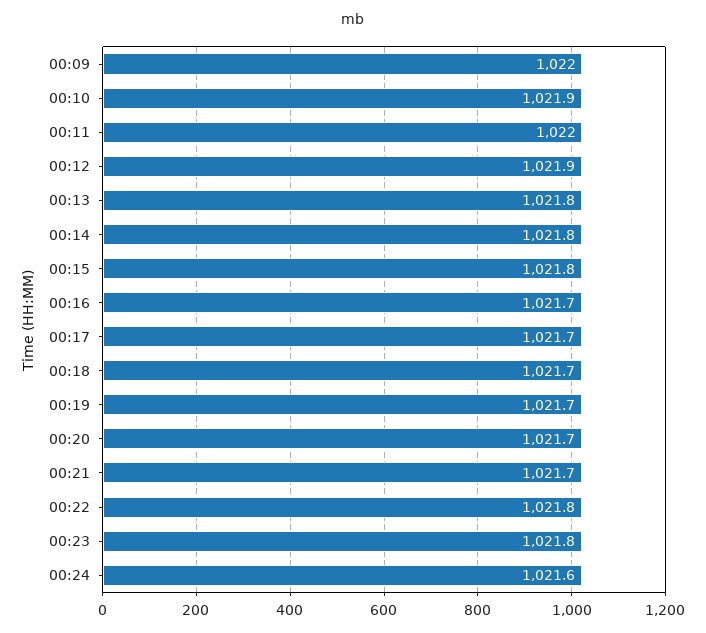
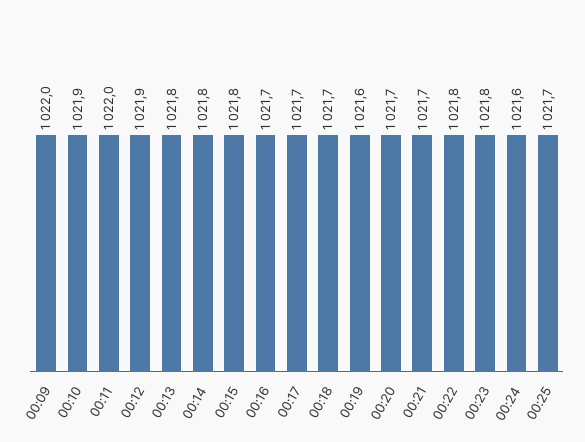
00:19: 1021.7 -> 1021.6
00:25: none -> 1021.7

